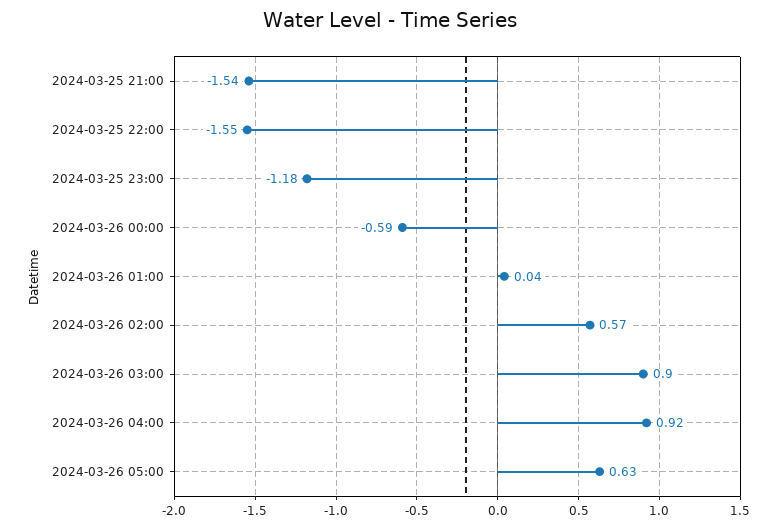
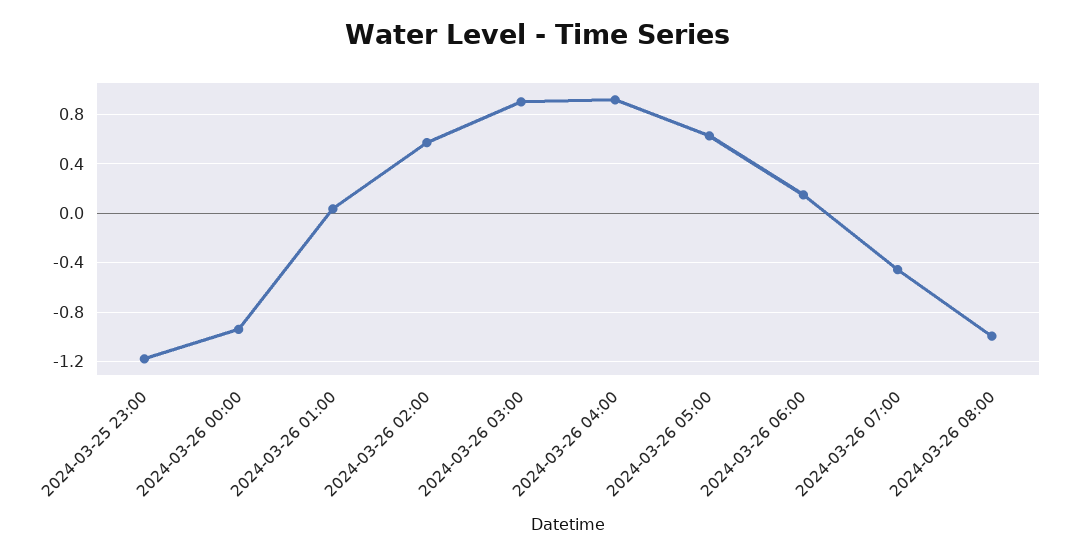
2024-03-25 21:00: -1.54 -> none
2024-03-25 22:00: -1.55 -> none
2024-03-26 00:00: -0.59 -> -0.95
2024-03-26 06:00: none -> 0.15
2024-03-26 07:00: none -> -0.45
2024-03-26 08:00: none -> -1

